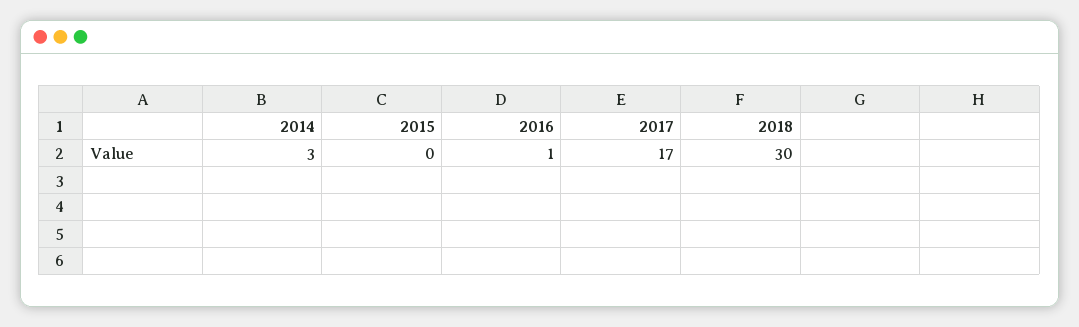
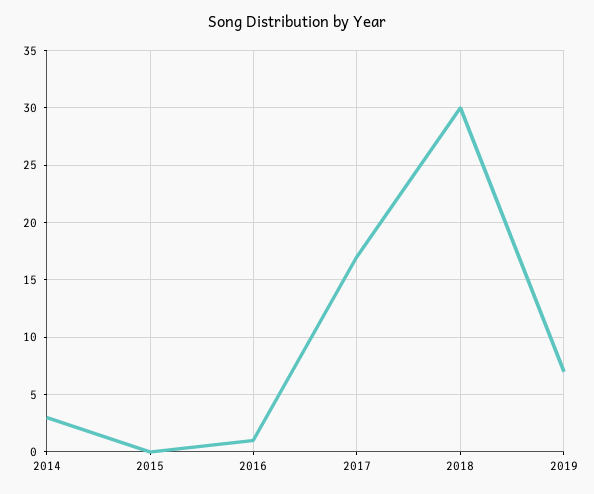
2019: none -> 7

